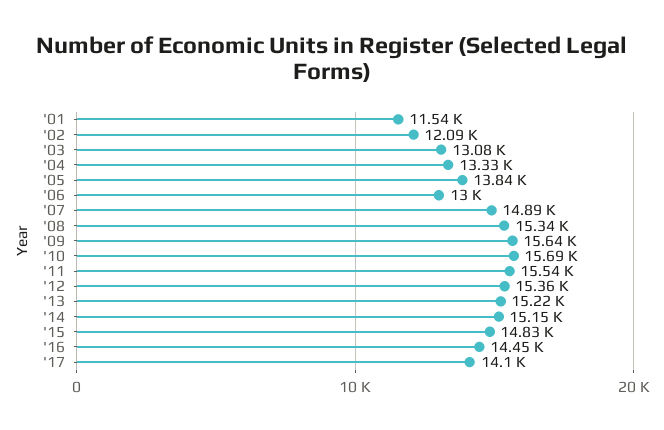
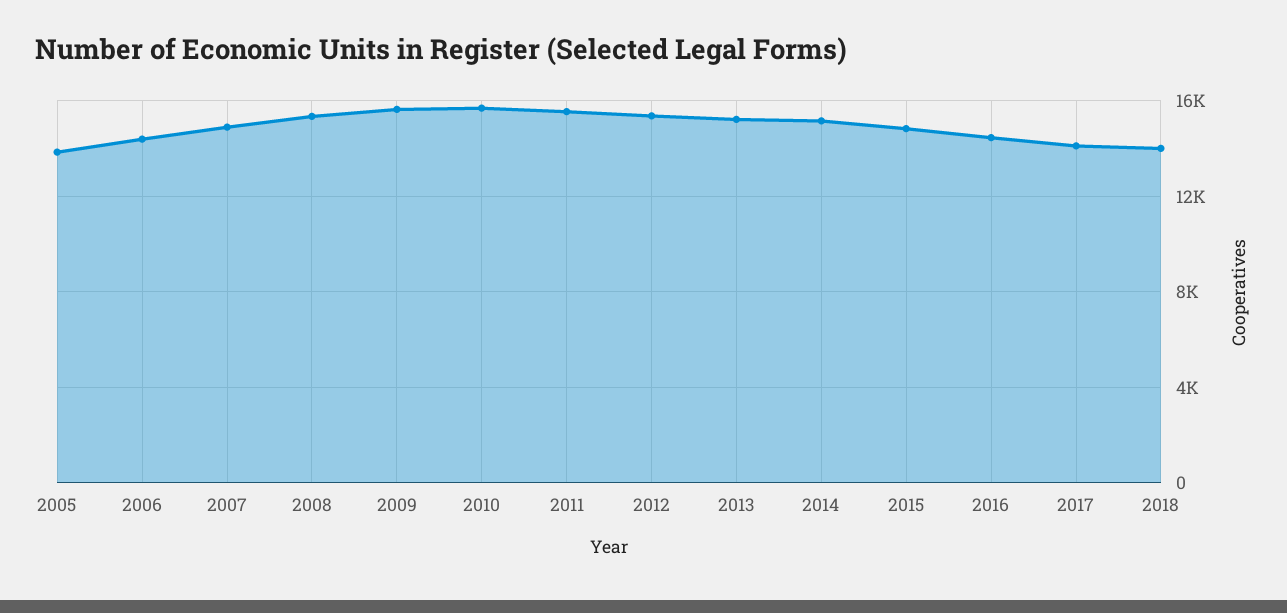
'01: 11540 -> none
'02: 12090 -> none
'03: 13080 -> none
'04: 13330 -> none
'06: 13000 -> 14500
2018: none -> 14000

